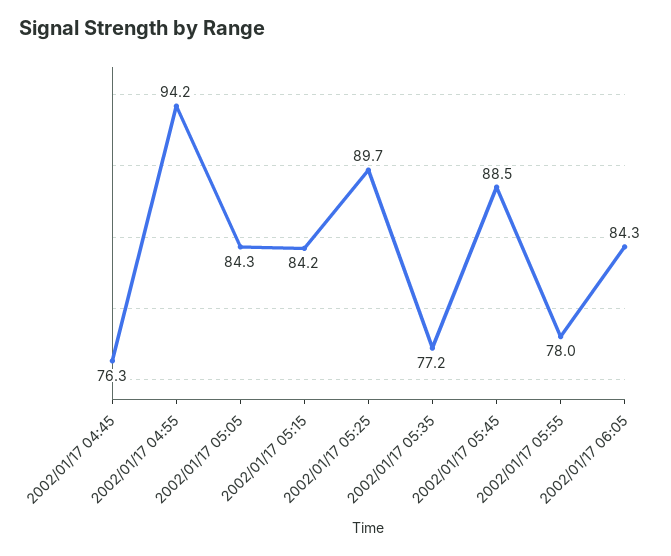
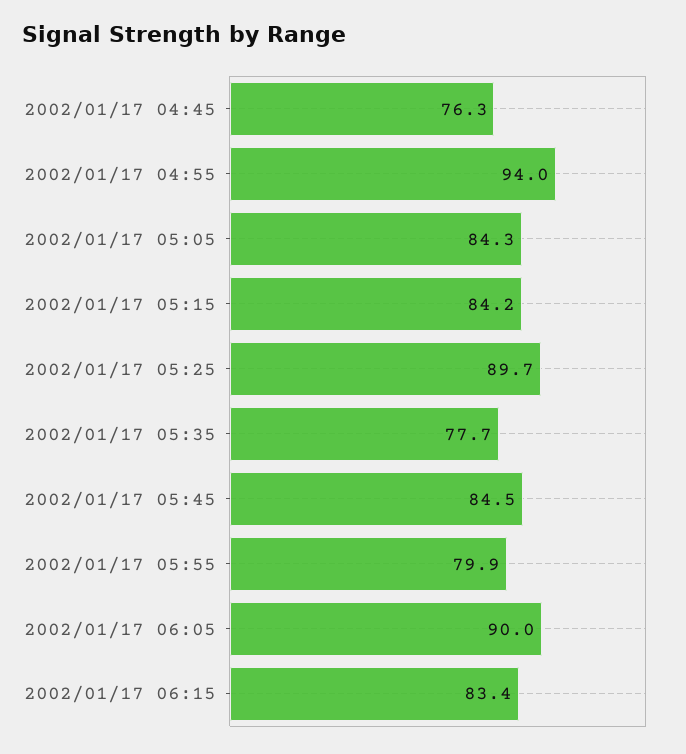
2002/01/17 04:55: 94.2 -> 94
2002/01/17 05:35: 77.2 -> 77.7
2002/01/17 05:45: 88.5 -> 84.5
2002/01/17 05:55: 78 -> 79.9
2002/01/17 06:05: 84.3 -> 90
2002/01/17 06:15: none -> 83.4

